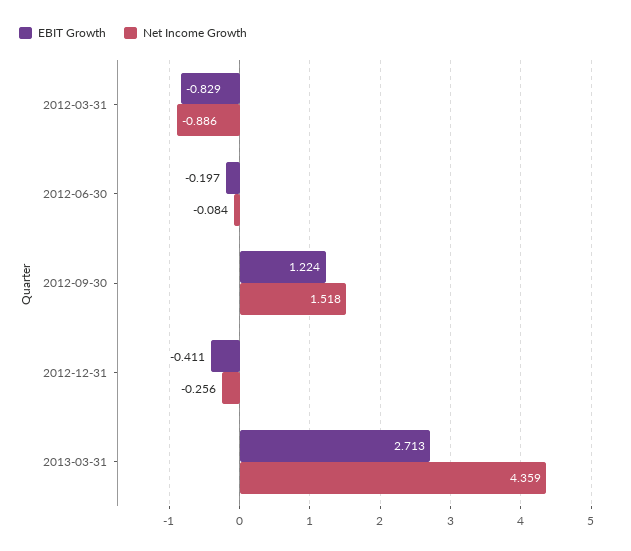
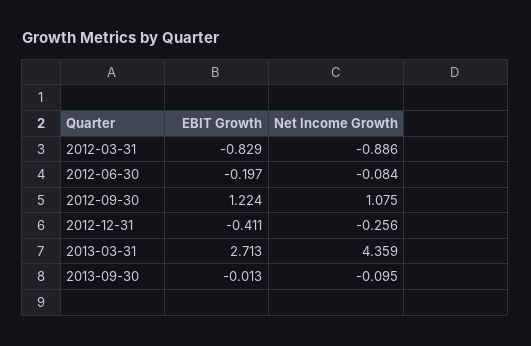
Net Income Growth, 2012-09-30: 1.518 -> 1.075
EBIT Growth, 2013-09-30: none -> -0.013
Net Income Growth, 2013-09-30: none -> -0.095

